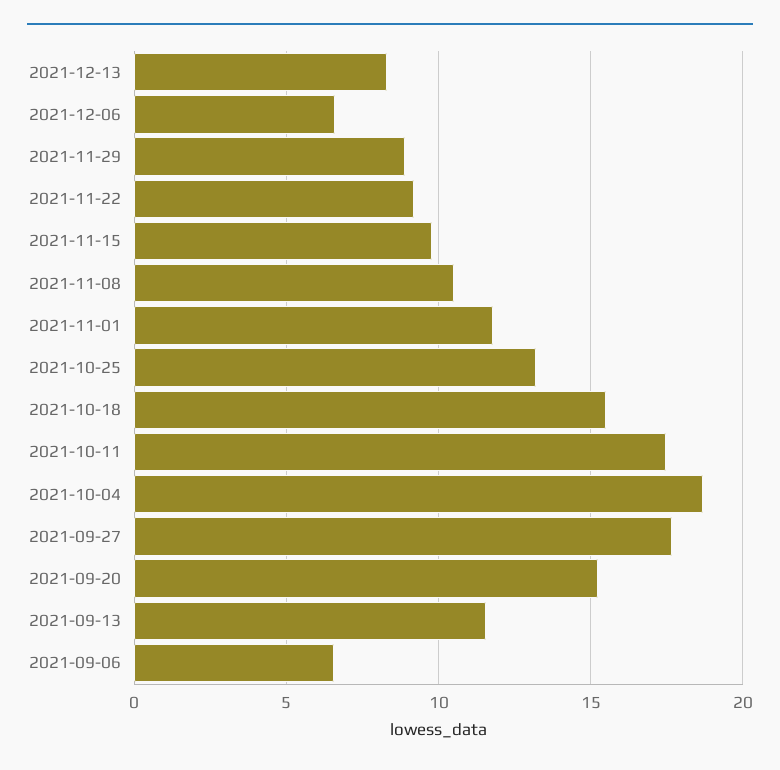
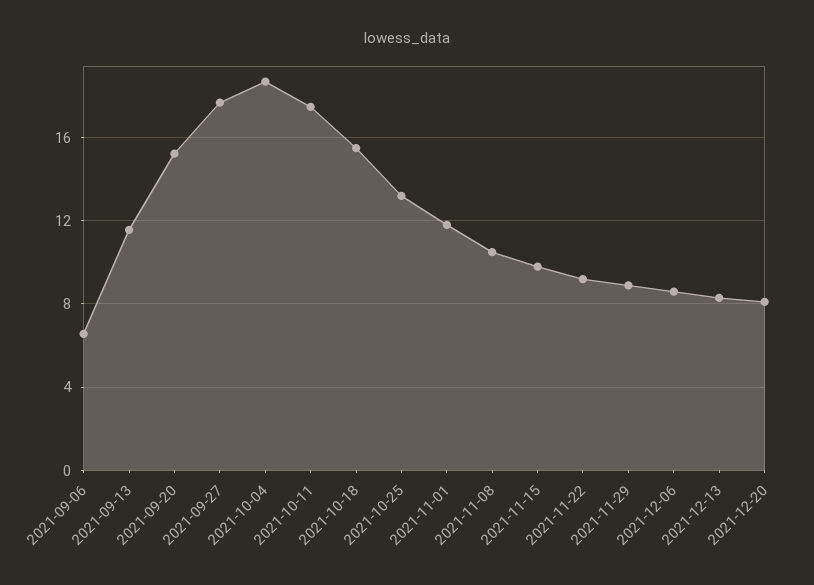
2021-12-06: 6.5 -> 8.5
2021-12-20: none -> 8

